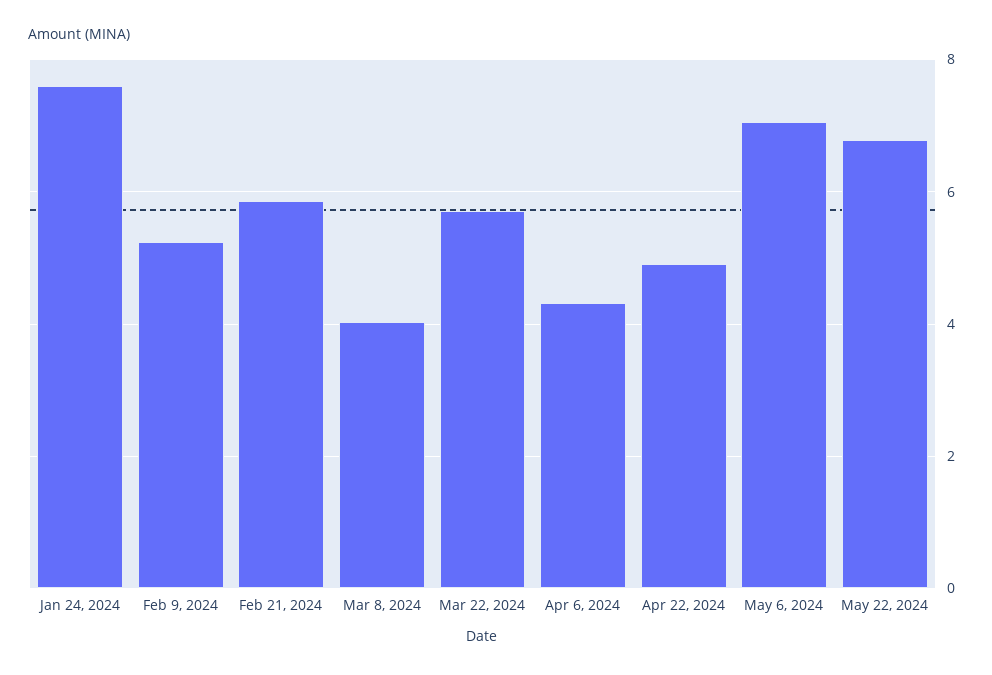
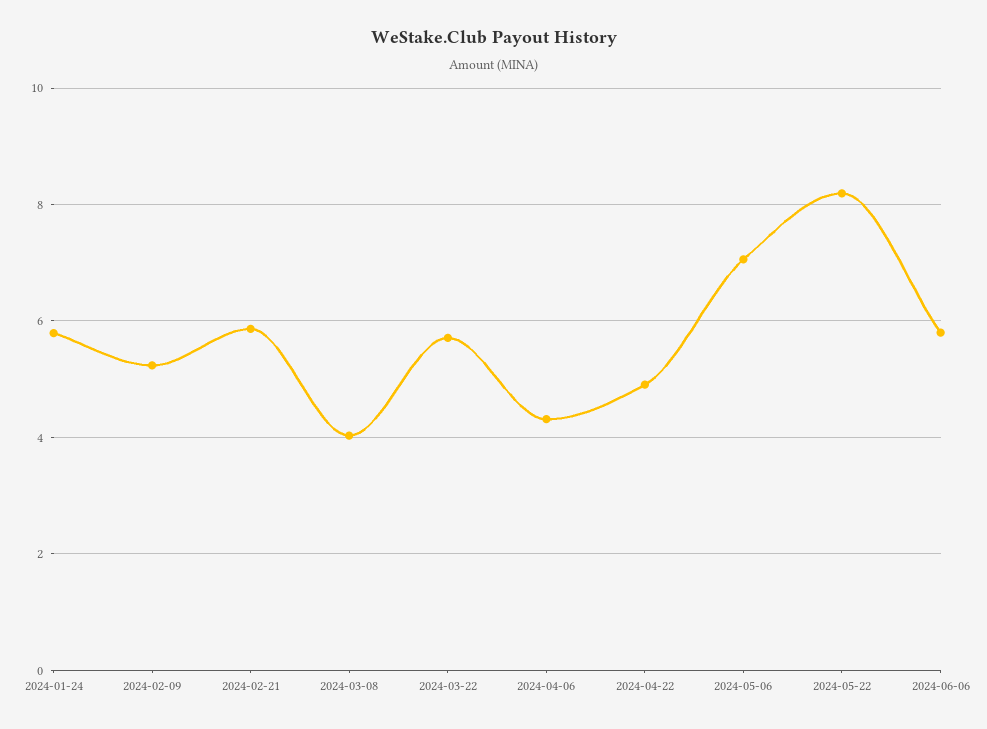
Jan 24, 2024: 7.6 -> 5.8
May 22, 2024: 6.8 -> 8.2
2024-06-06: none -> 5.8

